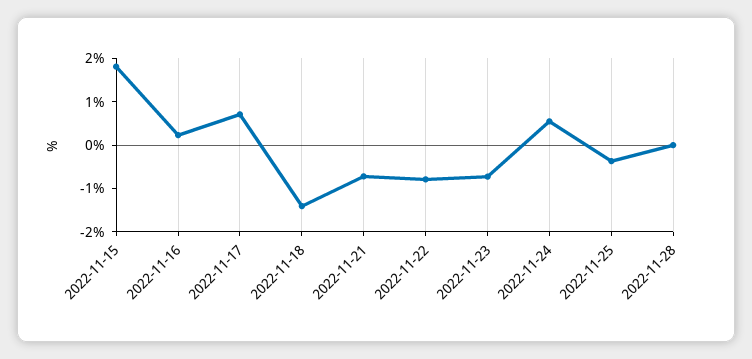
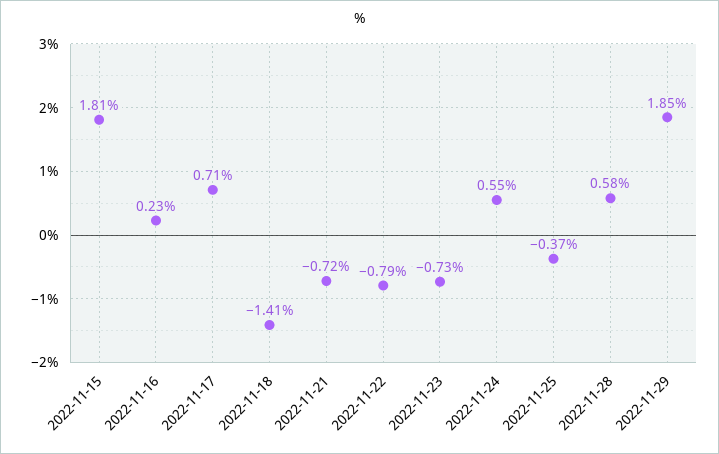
2022-11-28: 0 -> 0.58
2022-11-29: none -> 1.85

